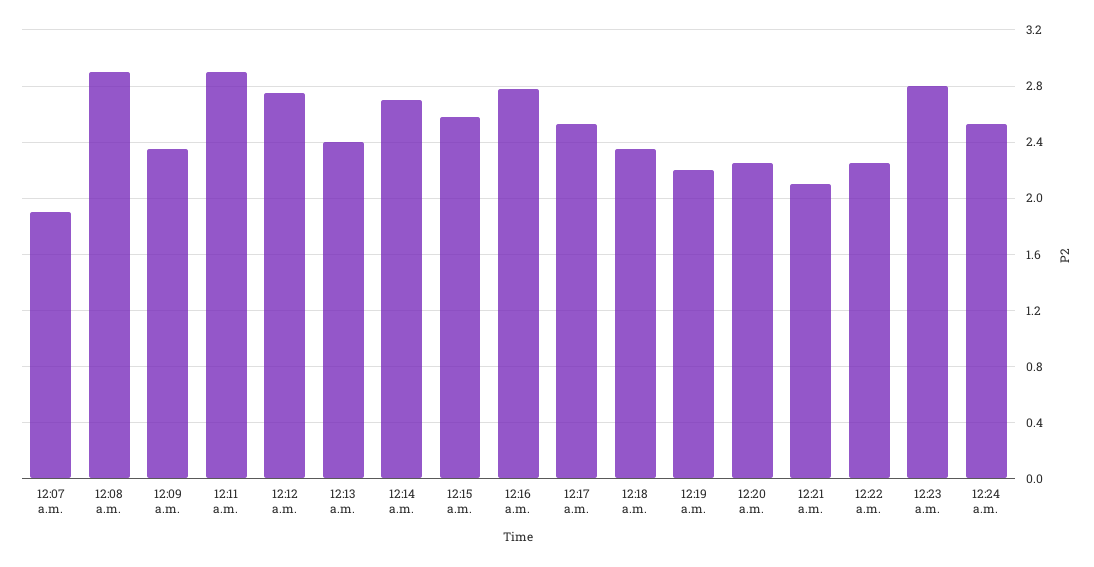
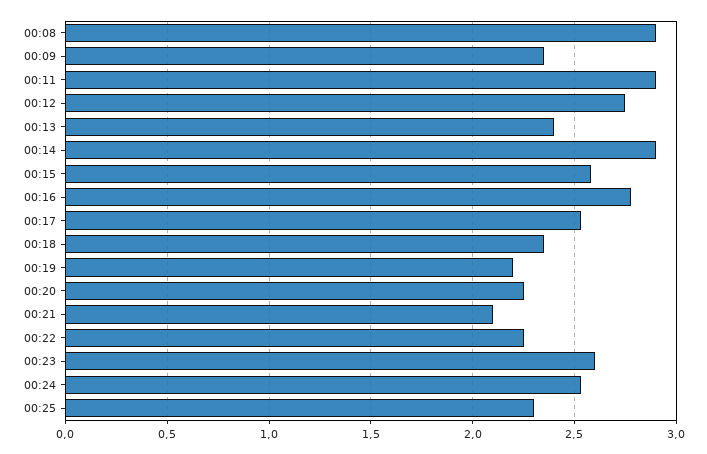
12:07 a.m.: 1.9 -> none
12:14 a.m.: 2.7 -> 2.9
12:23 a.m.: 2.8 -> 2.6
00:25: none -> 2.3

